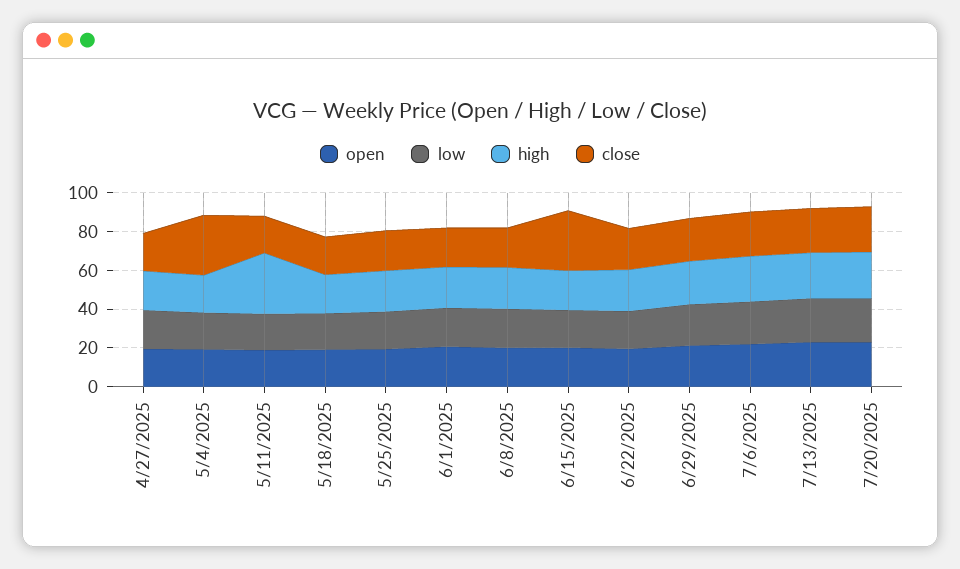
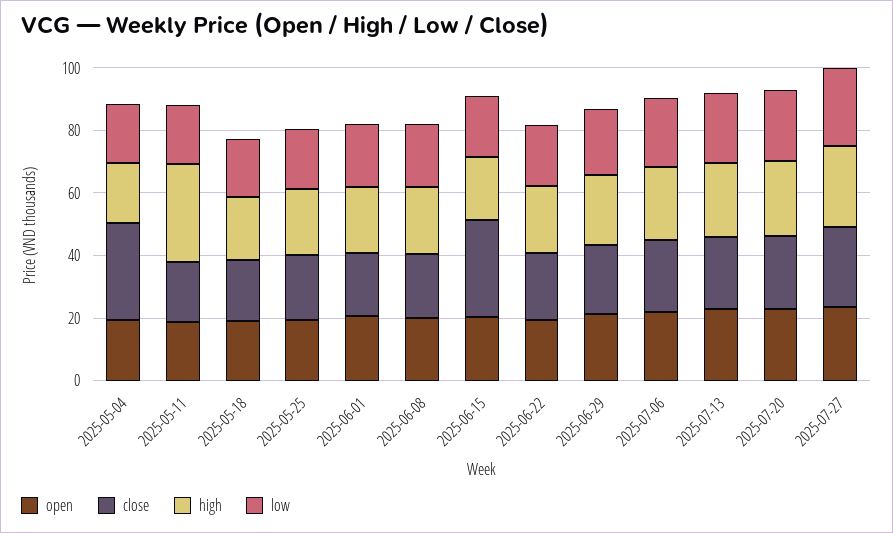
open, 4/27/2025: 20 -> none
low, 4/27/2025: 20 -> none
high, 4/27/2025: 20 -> none
close, 4/27/2025: 20 -> none
open, 2025-07-27: none -> 25
close, 2025-07-27: none -> 25
high, 2025-07-27: none -> 25
low, 2025-07-27: none -> 25

